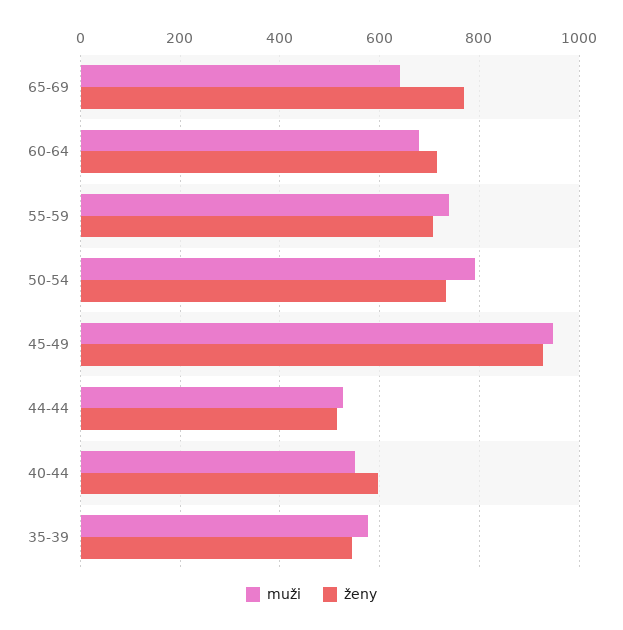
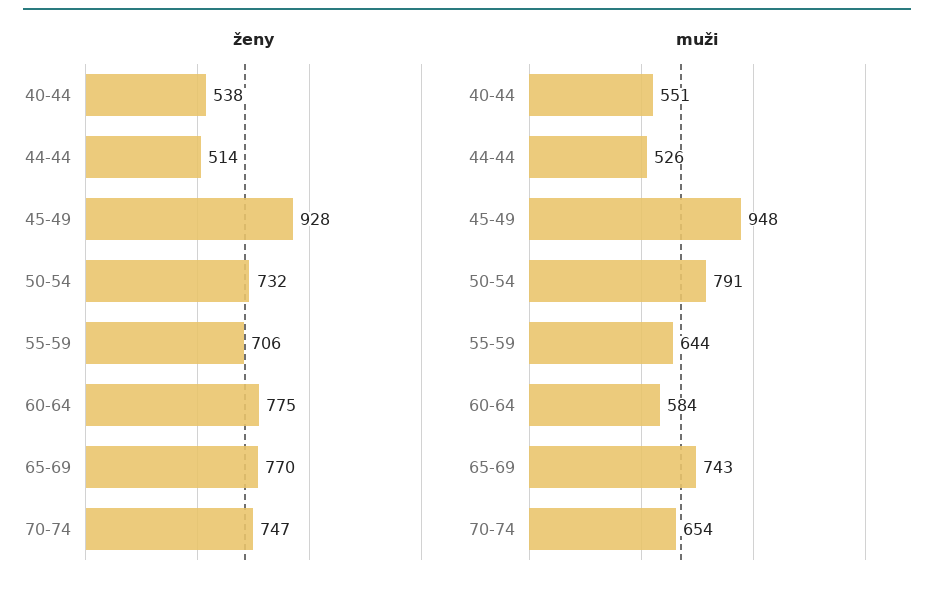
muži, 65-69: 640 -> 743
muži, 60-64: 680 -> 584
ženy, 60-64: 720 -> 775
muži, 55-59: 740 -> 644
ženy, 40-44: 600 -> 538
muži, 35-39: 580 -> none
ženy, 35-39: 540 -> none
ženy, 70-74: none -> 747
muži, 70-74: none -> 654

